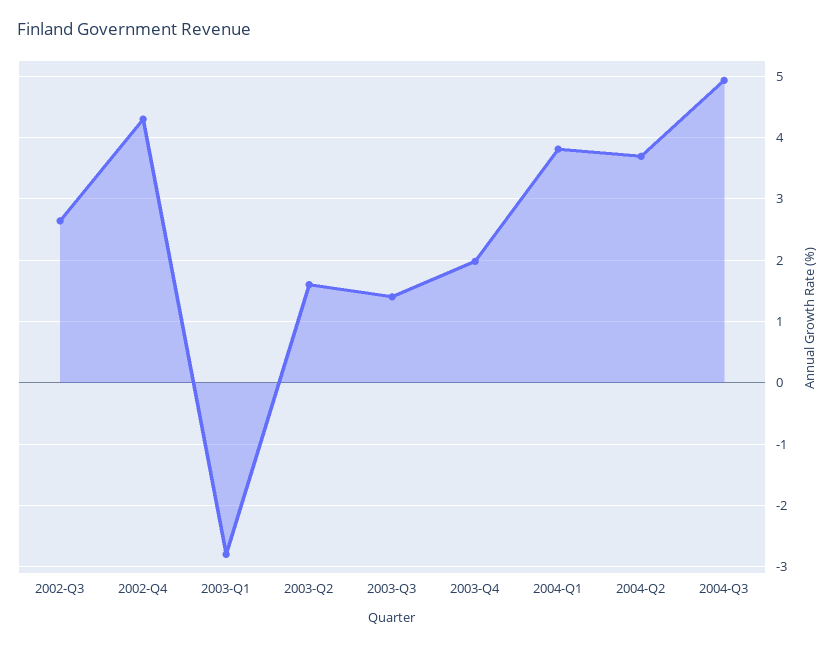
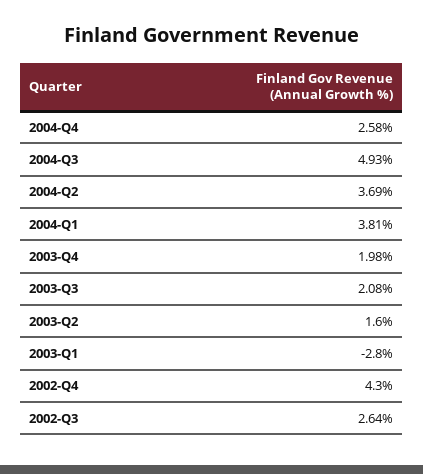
2003-Q3: 1.4 -> 2.08
2004-Q4: none -> 2.58

